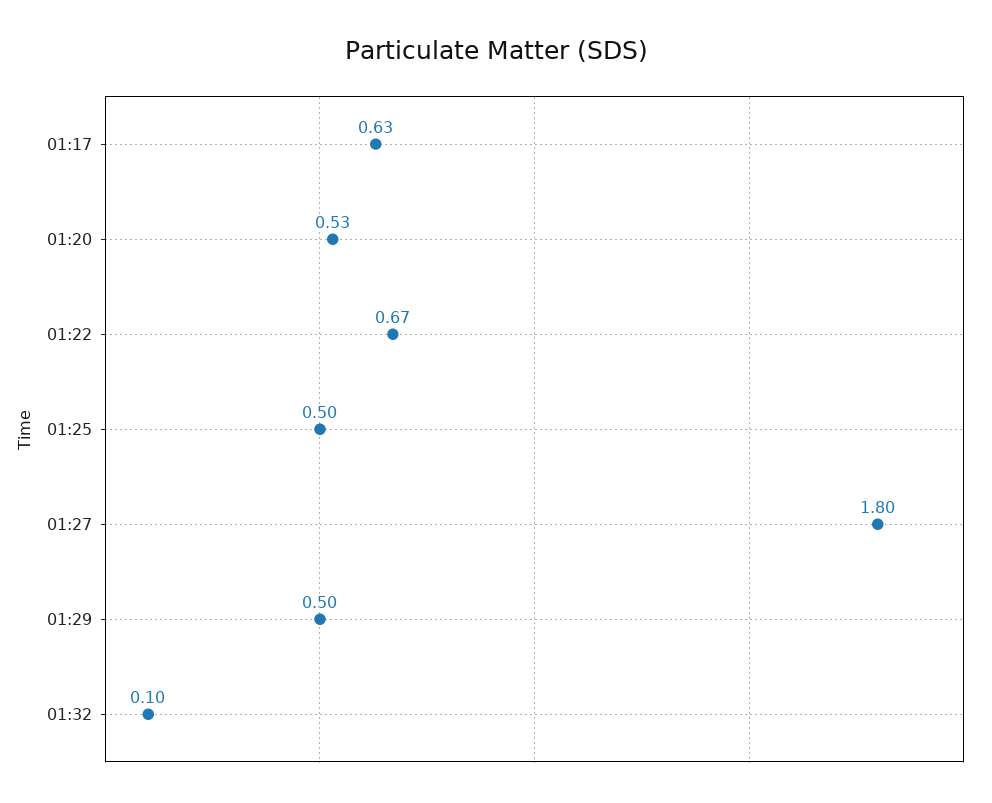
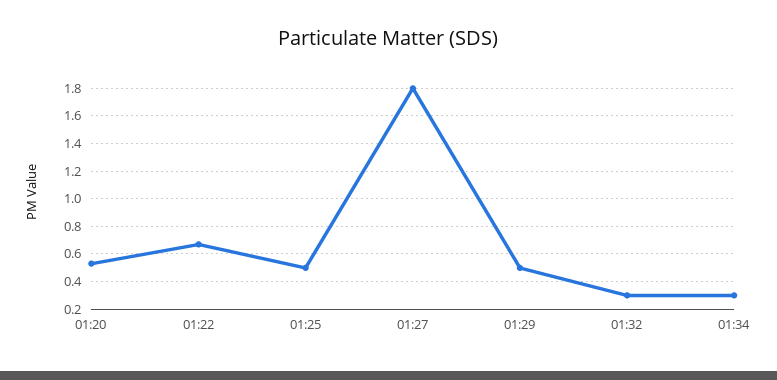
01:17: 0.63 -> none
01:32: 0.1 -> 0.3
01:34: none -> 0.3

